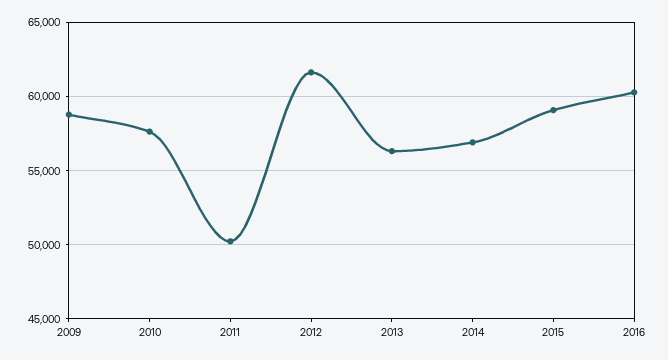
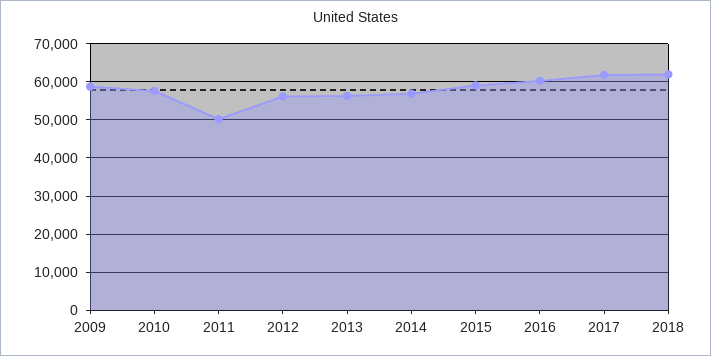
2012: 61500 -> 56000
2017: none -> 62000
2018: none -> 62000

